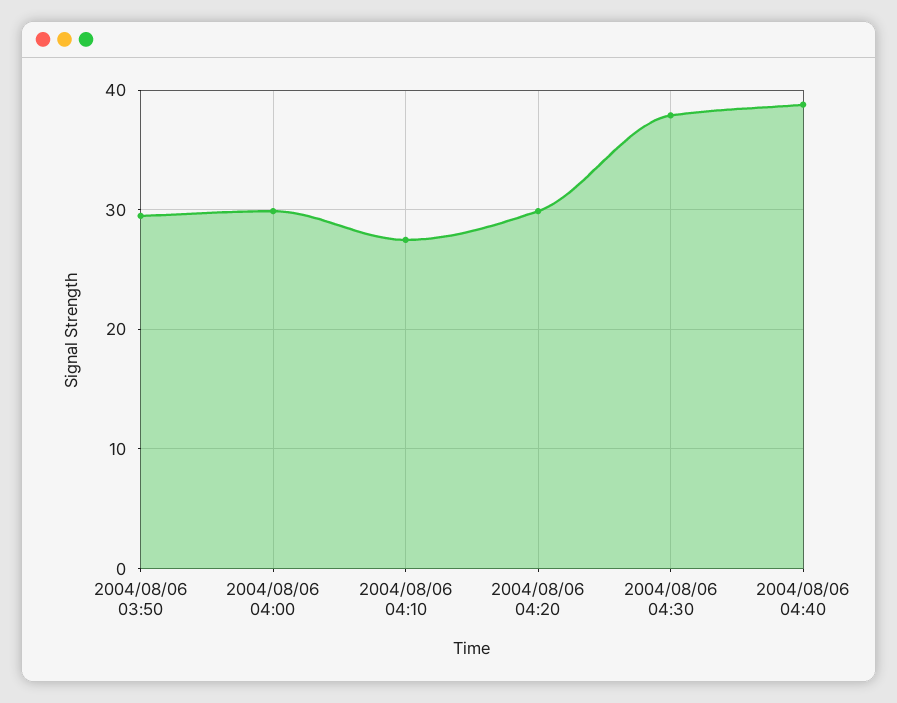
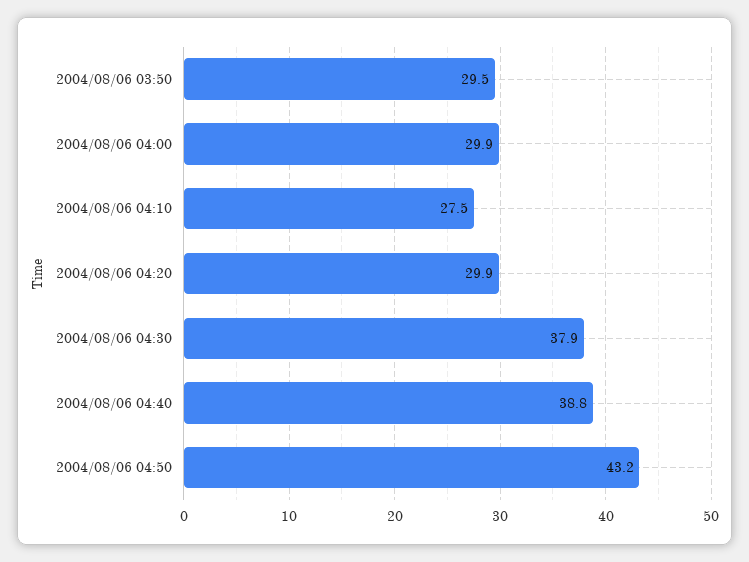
2004/08/06 04:50: none -> 43.2

